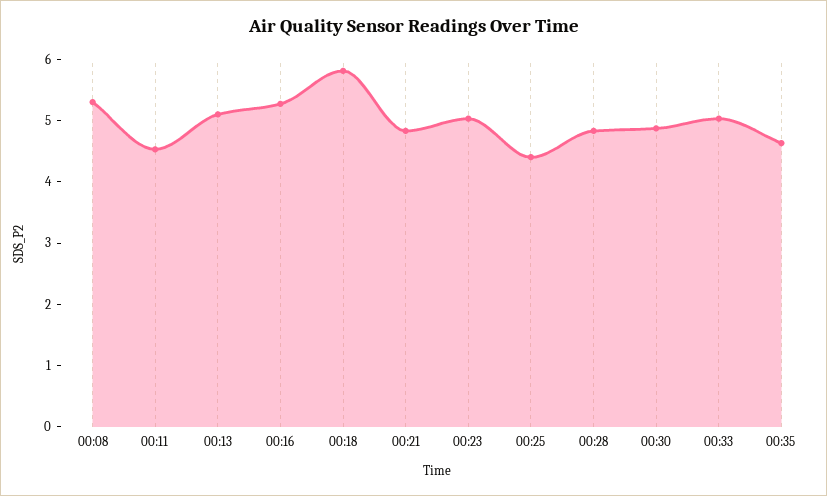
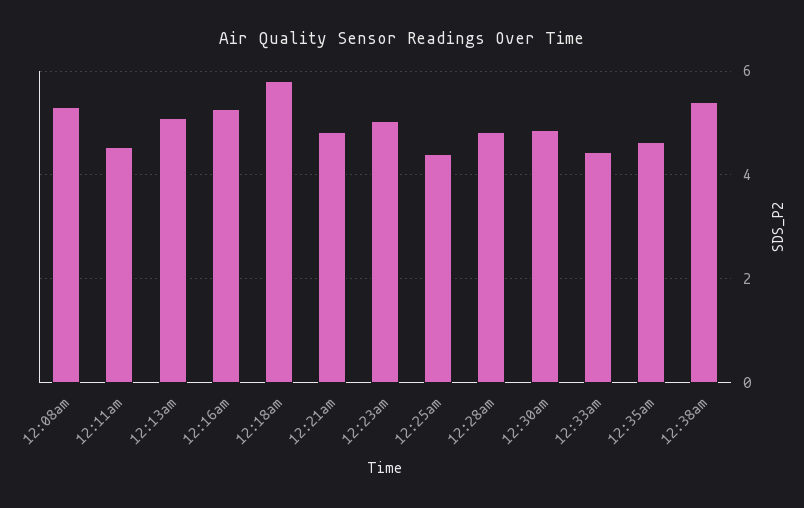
00:33: 5 -> 4.4
12:38am: none -> 5.4

